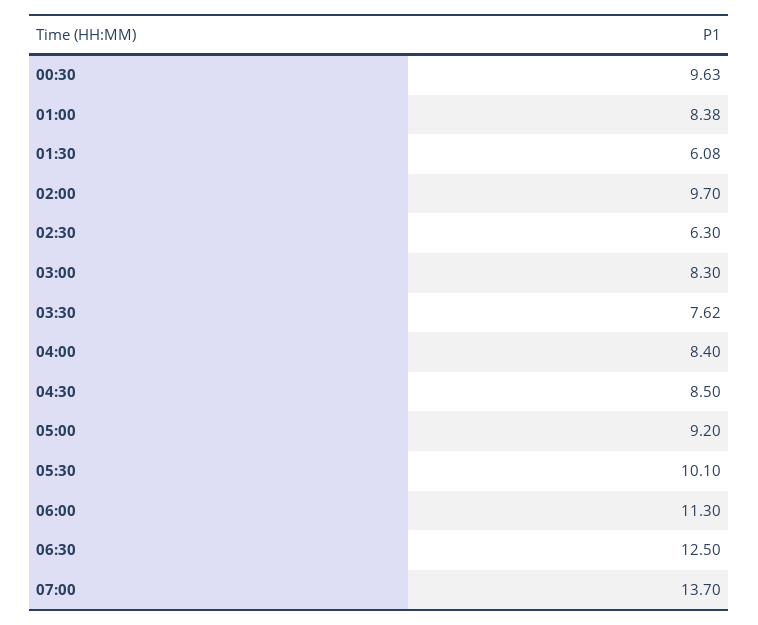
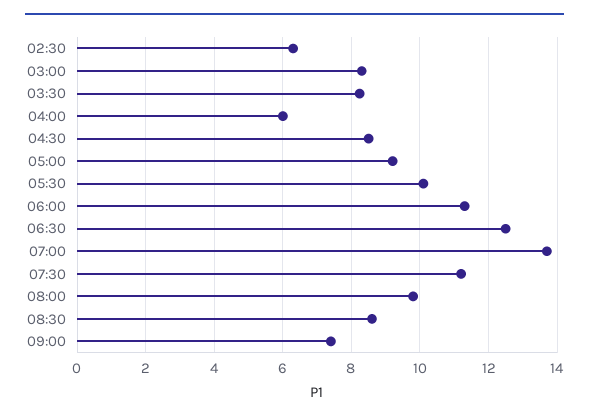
00:30: 9.63 -> none
01:00: 8.38 -> none
01:30: 6.08 -> none
02:00: 9.7 -> none
03:30: 7.62 -> 8.2
04:00: 8.4 -> 6
07:30: none -> 11.2
08:00: none -> 9.8
08:30: none -> 8.6
09:00: none -> 7.4

